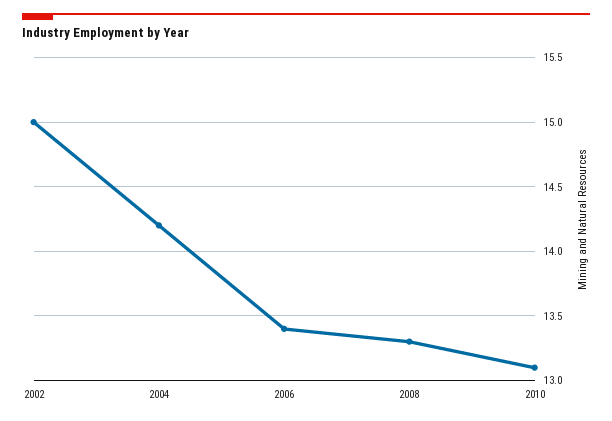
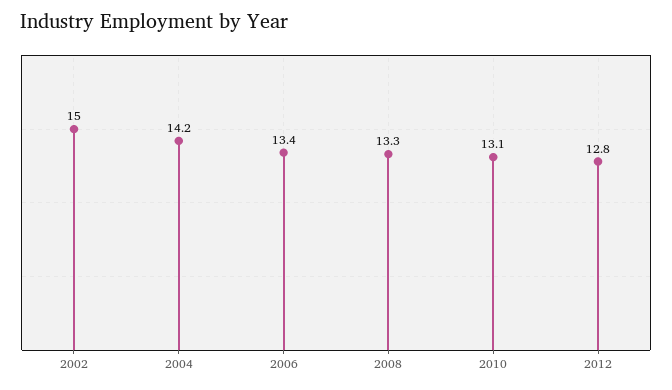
2012: none -> 12.8

